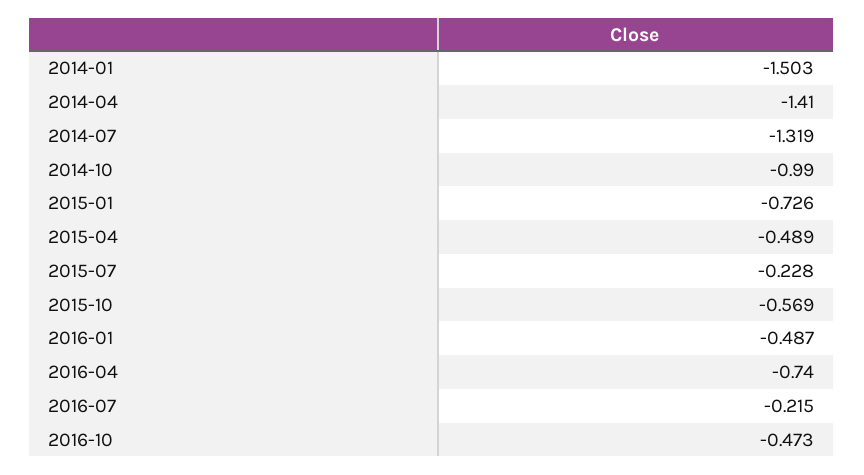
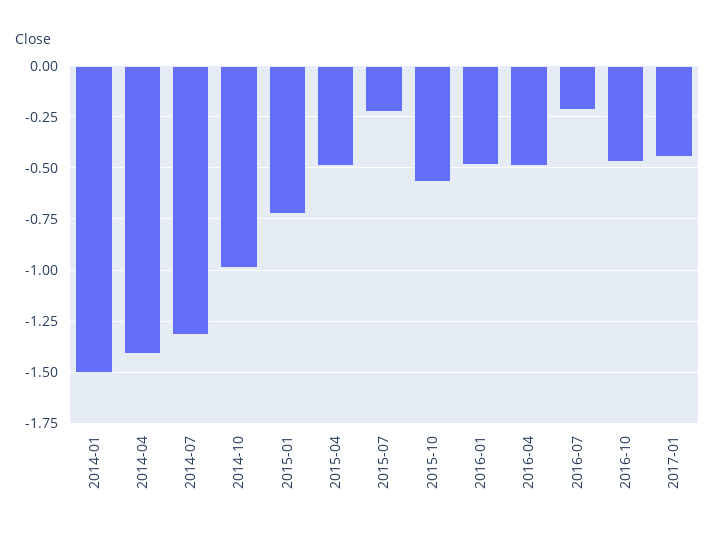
2016-04: -0.74 -> -0.5
2017-01: none -> -0.45

